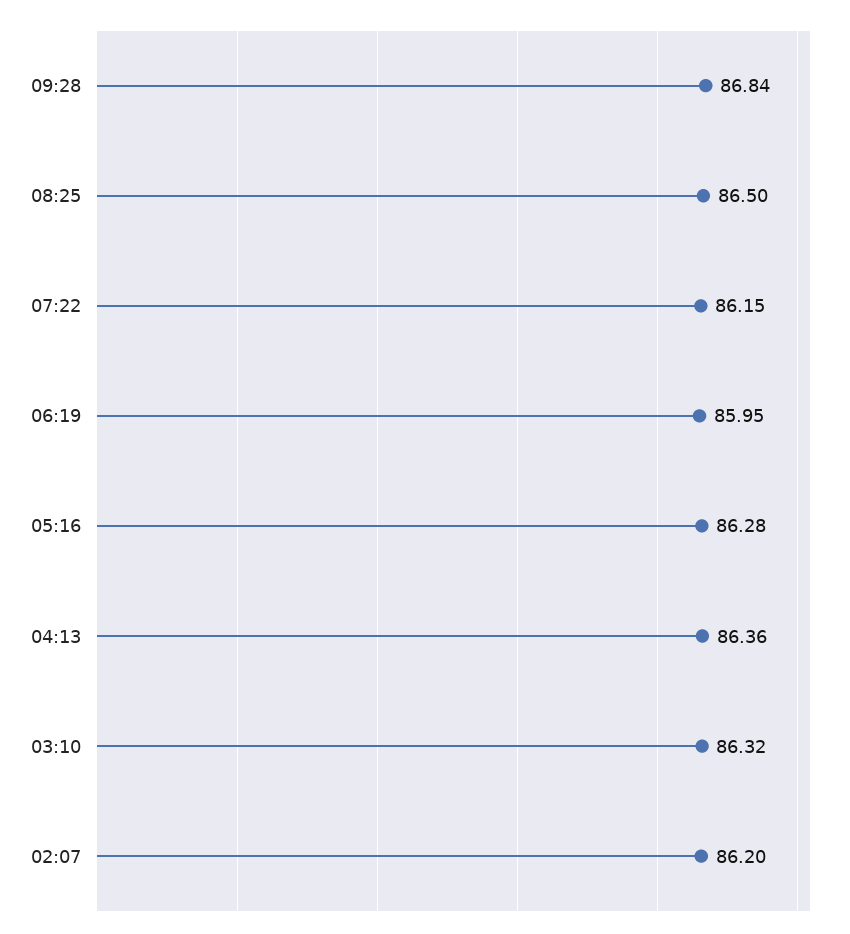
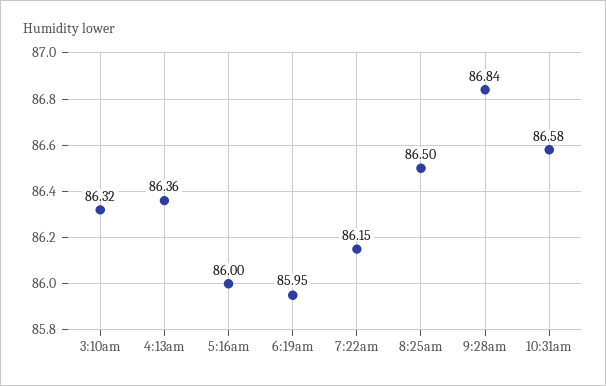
05:16: 86.28 -> 86
02:07: 86.2 -> none
10:31am: none -> 86.58

